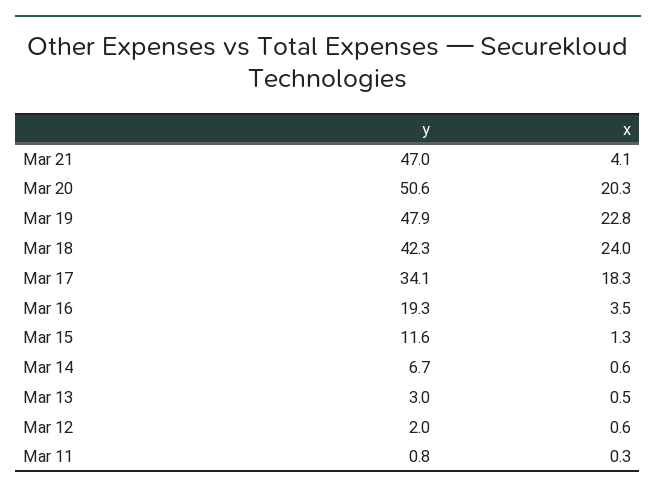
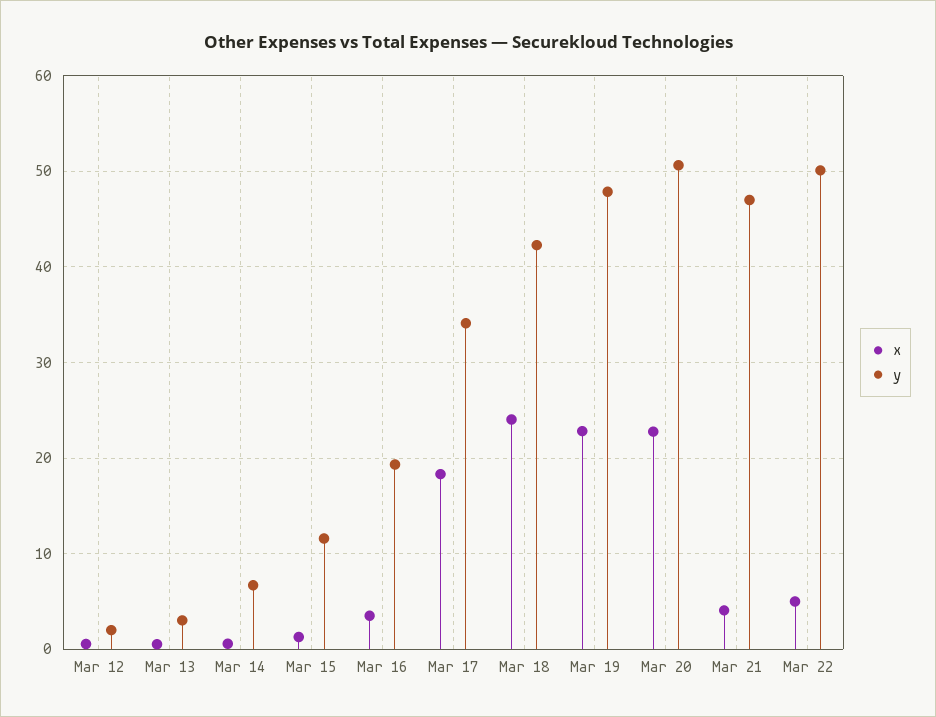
x, Mar 20: 20.3 -> 23
y, Mar 11: 0.8 -> none
x, Mar 11: 0.3 -> none
x, Mar 22: none -> 5
y, Mar 22: none -> 50

